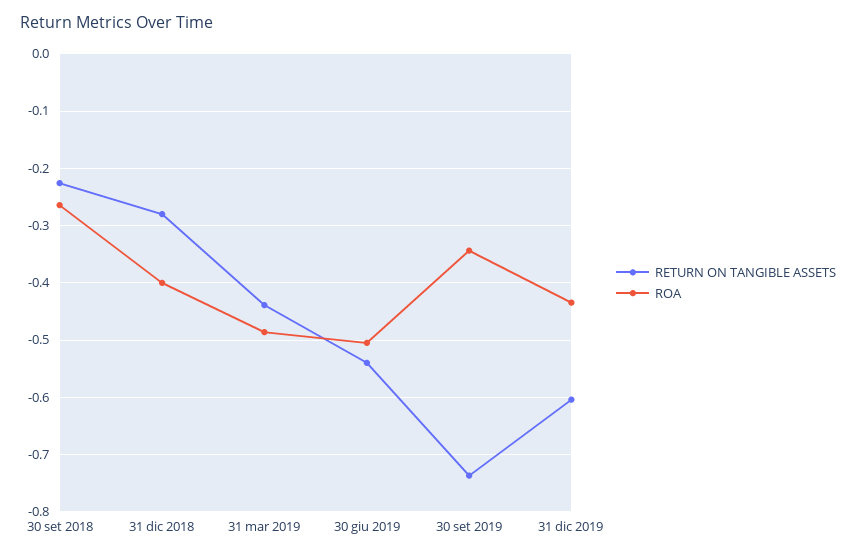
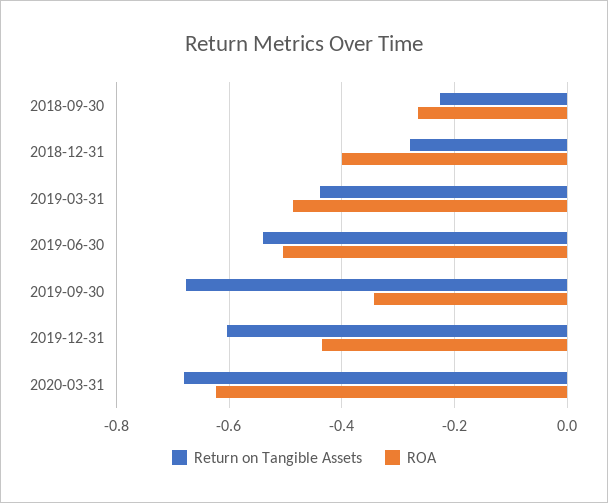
RETURN ON TANGIBLE ASSETS, 30 set 2019: -0.74 -> -0.68
RETURN ON TANGIBLE ASSETS, 2020-03-31: none -> -0.68
ROA, 2020-03-31: none -> -0.62

